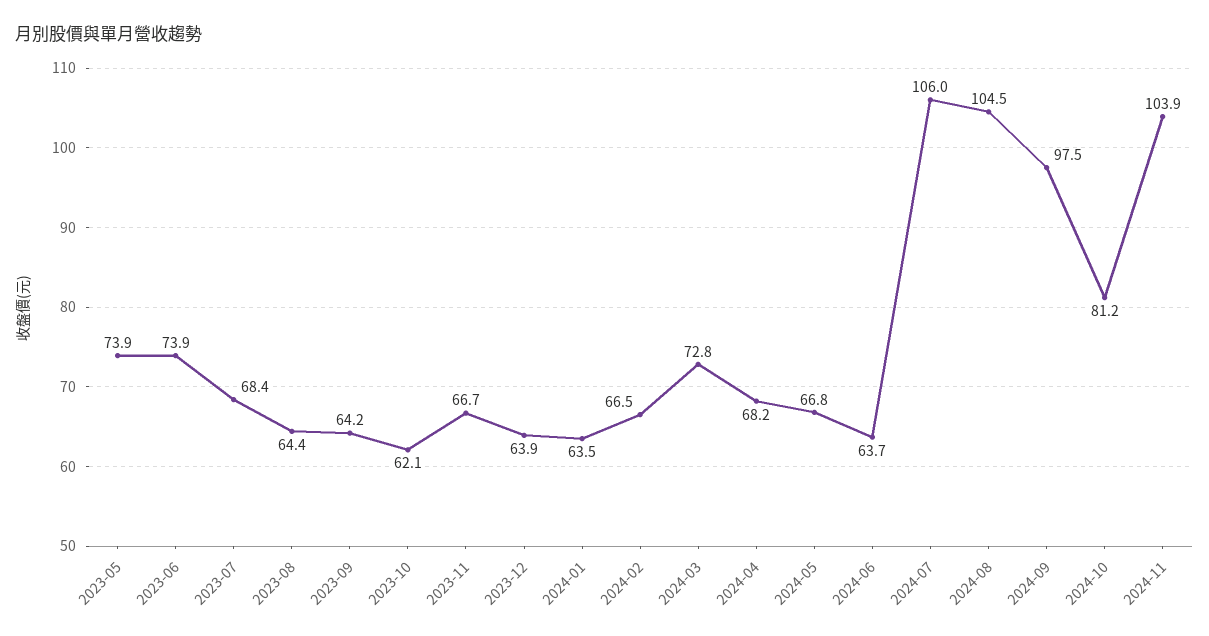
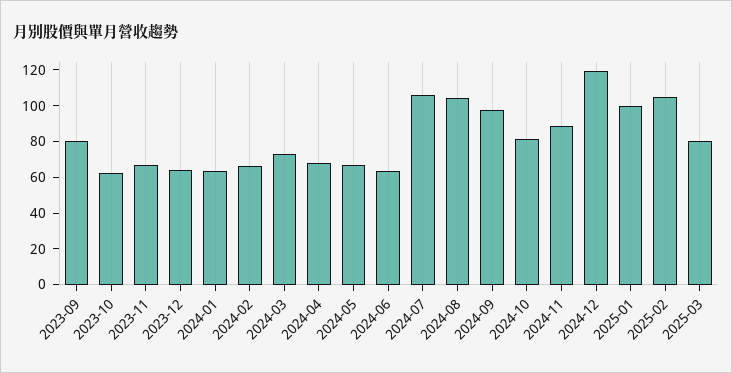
2023-05: 73.9 -> none
2023-06: 73.9 -> none
2023-07: 68.4 -> none
2023-08: 64.4 -> none
2023-09: 64.2 -> 80
2024-11: 103.9 -> 90
2024-12: none -> 120
2025-01: none -> 100
2025-02: none -> 105
2025-03: none -> 80

